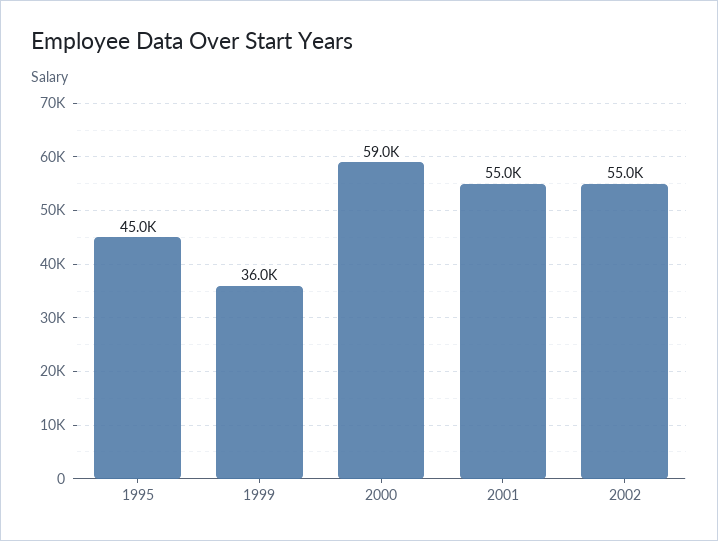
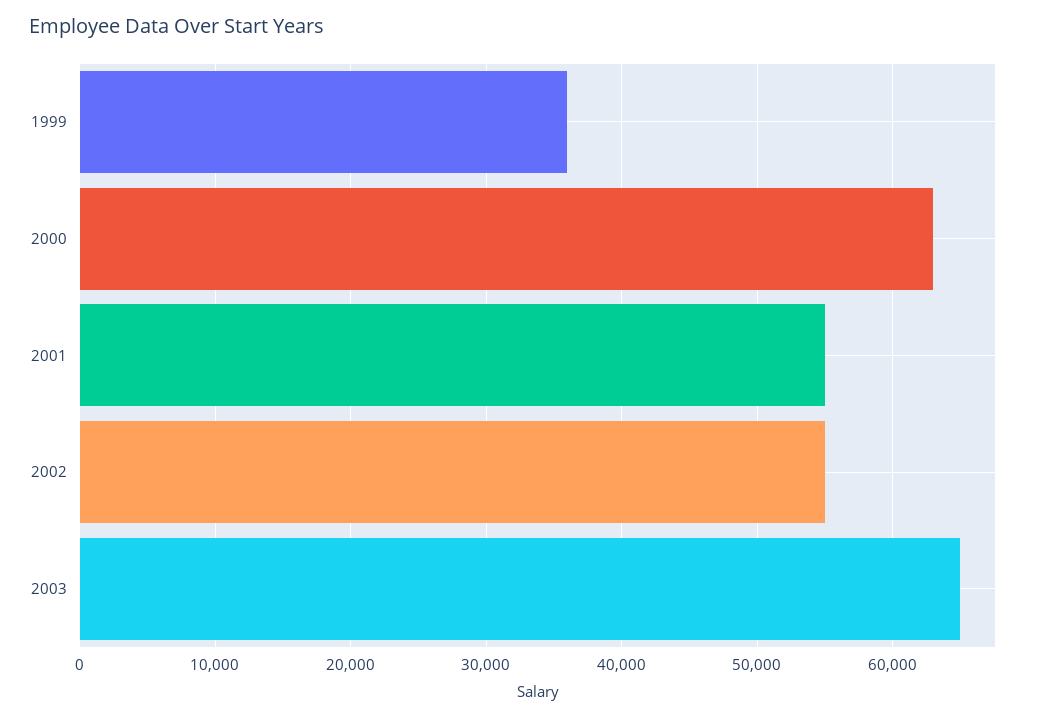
1995: 45000 -> none
2000: 59000 -> 63000
2003: none -> 65000

